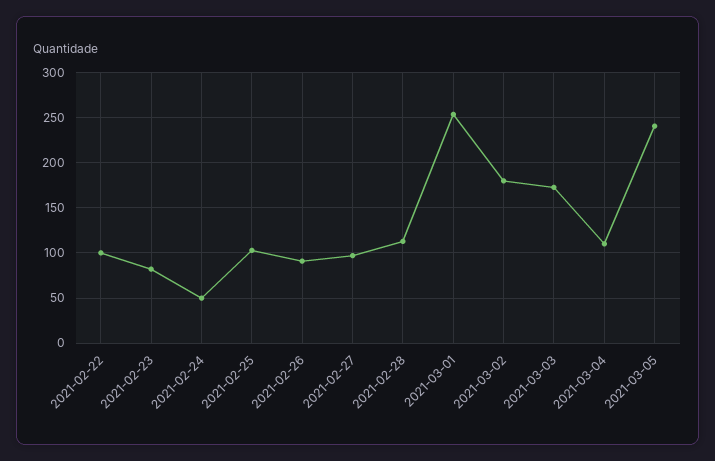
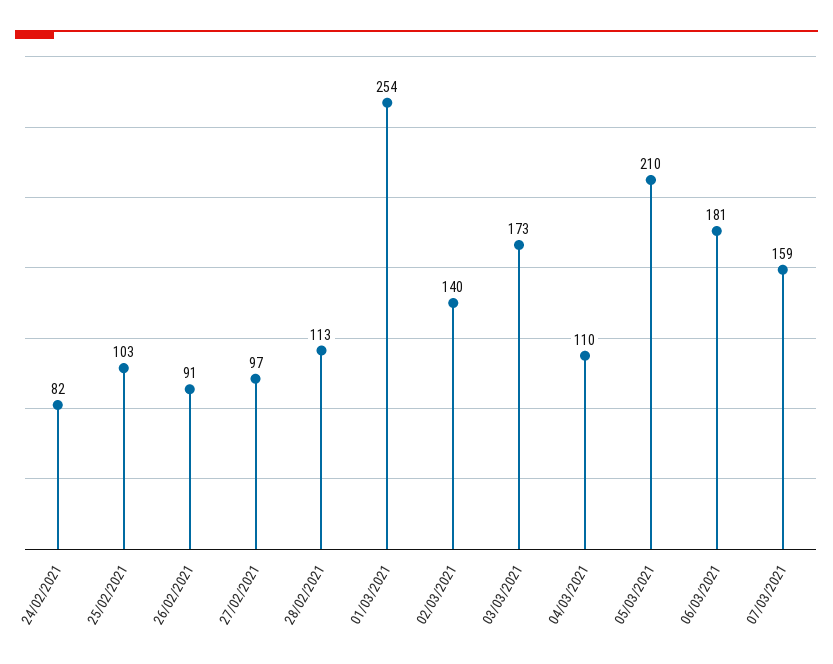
2021-02-22: 100 -> none
2021-02-23: 80 -> none
2021-02-24: 50 -> 82
2021-03-02: 180 -> 140
2021-03-05: 240 -> 210
06/03/2021: none -> 181
07/03/2021: none -> 159

